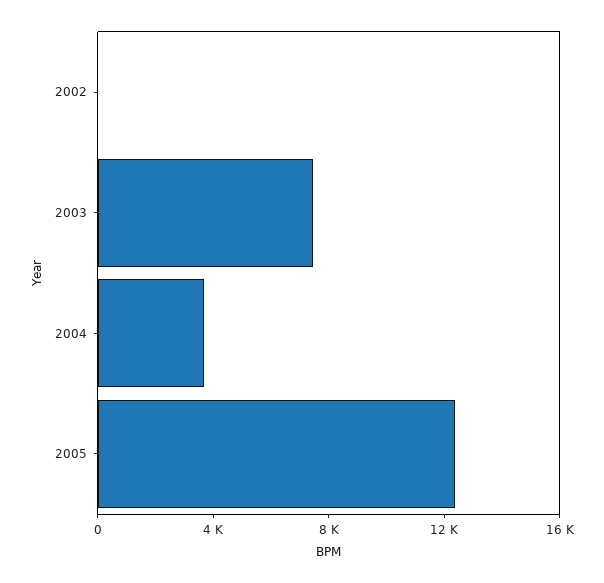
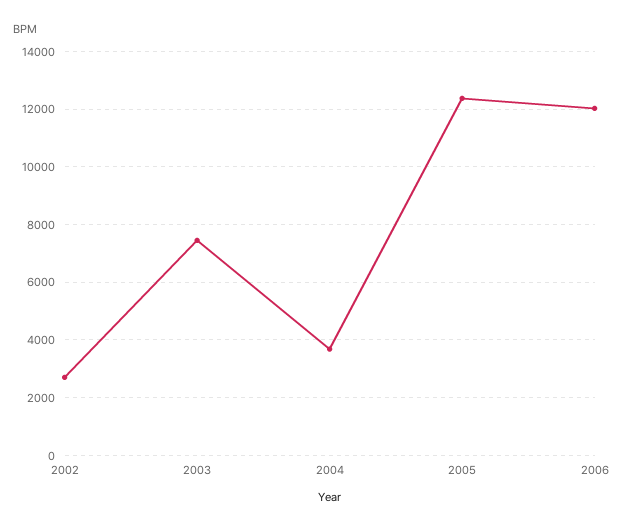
2002: 0 -> 2750
2006: none -> 12000

